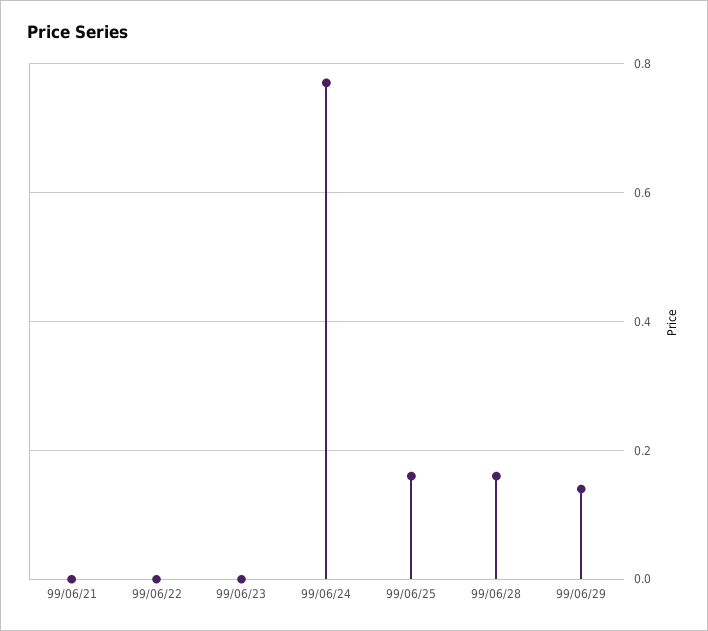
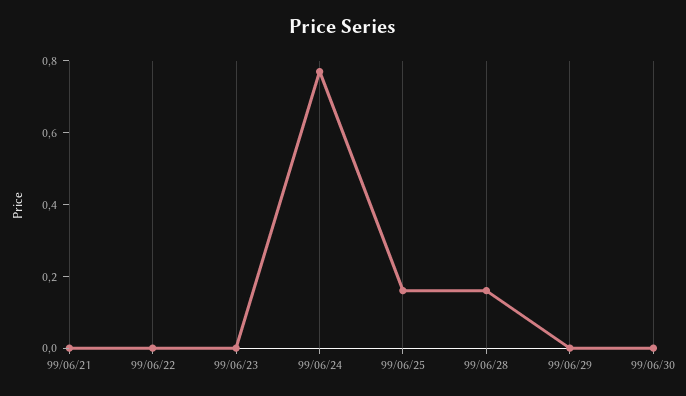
99/06/29: 0.15 -> 0
99/06/30: none -> 0

